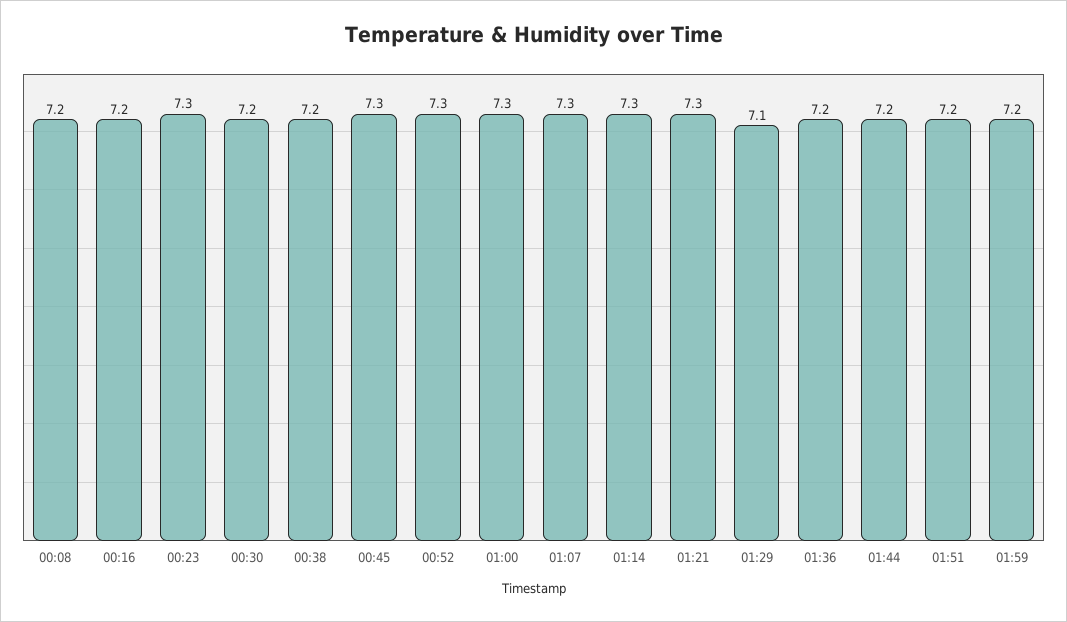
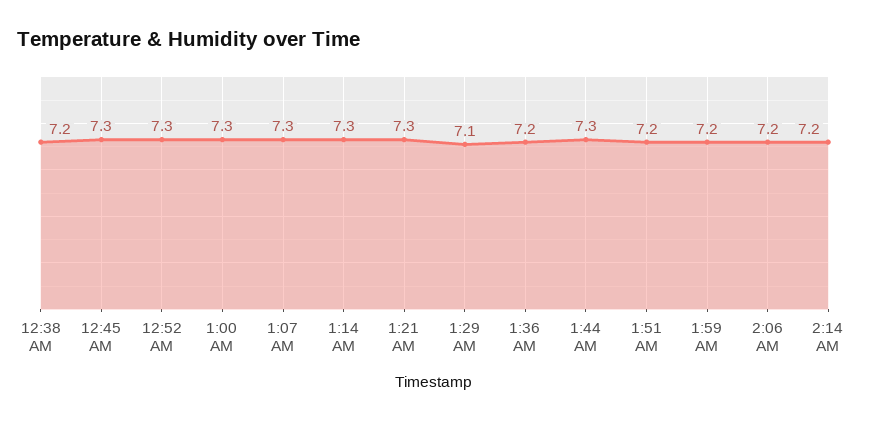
00:08: 7.2 -> none
00:16: 7.2 -> none
00:23: 7.3 -> none
00:30: 7.2 -> none
01:44: 7.2 -> 7.3
2:06 AM: none -> 7.2
2:14 AM: none -> 7.2

